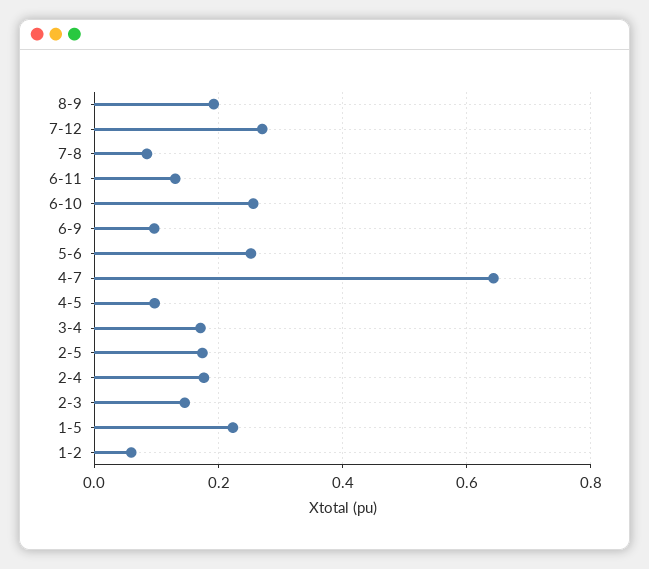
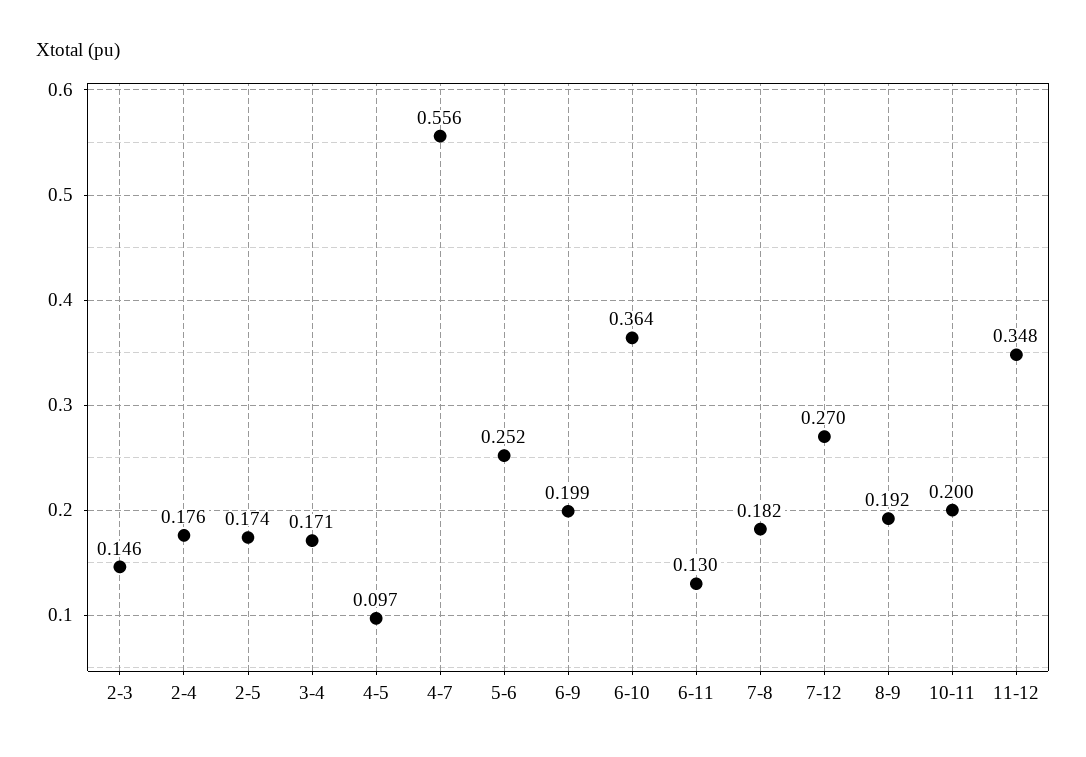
7-8: 0.08 -> 0.182
6-10: 0.26 -> 0.364
6-9: 0.1 -> 0.199
4-7: 0.64 -> 0.556
1-5: 0.22 -> none
1-2: 0.06 -> none
10-11: none -> 0.2
11-12: none -> 0.348

